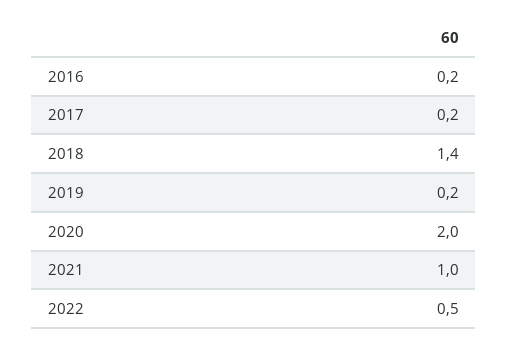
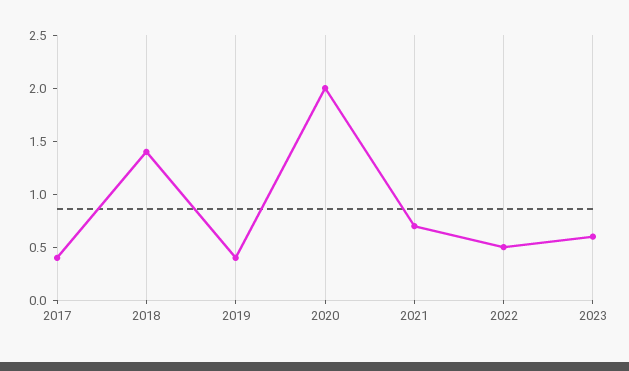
2016: 0.2 -> none
2017: 0.2 -> 0.4
2019: 0.2 -> 0.4
2021: 1 -> 0.7
2023: none -> 0.6

